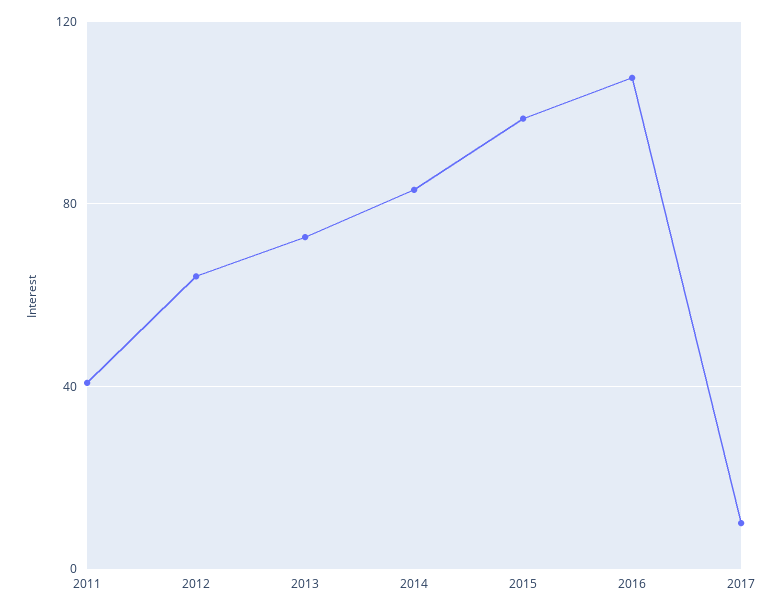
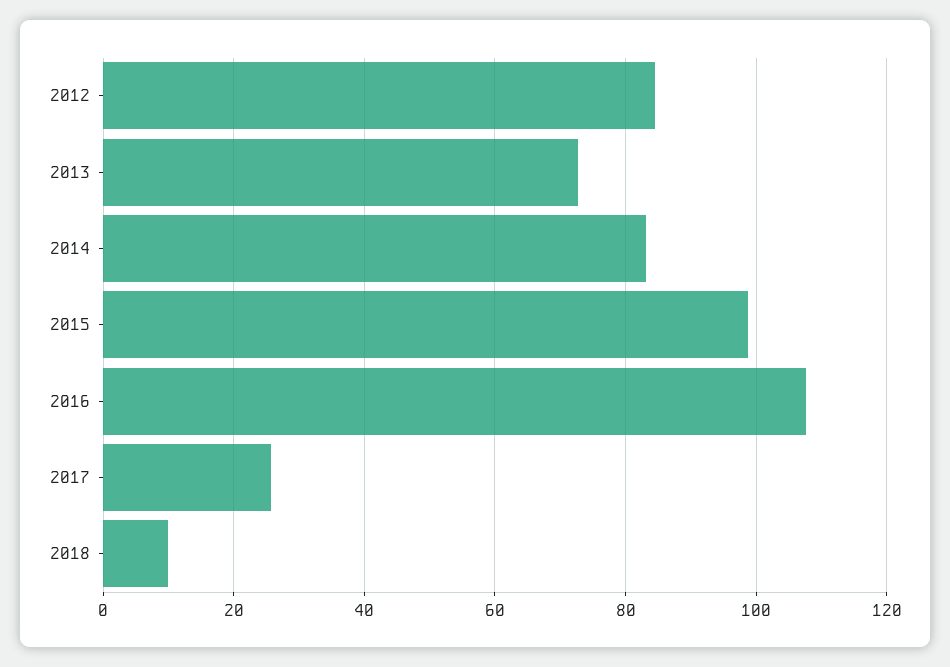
2011: 40 -> none
2012: 65 -> 84
2017: 10 -> 26
2018: none -> 10

